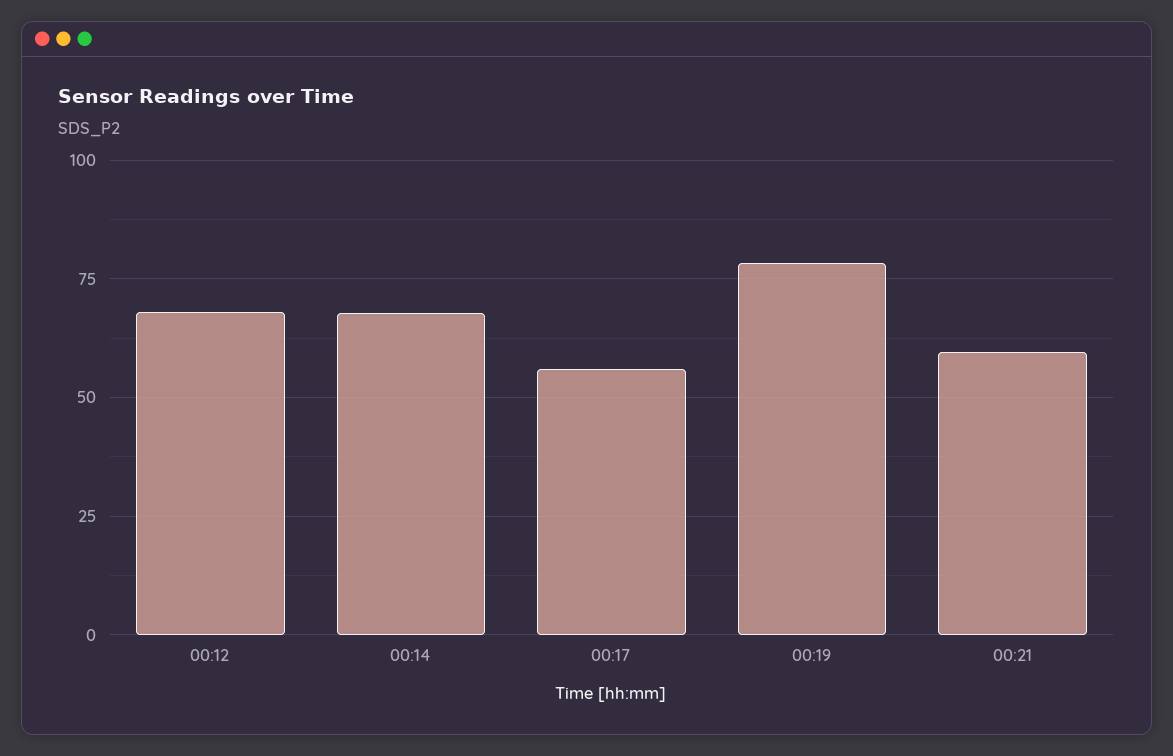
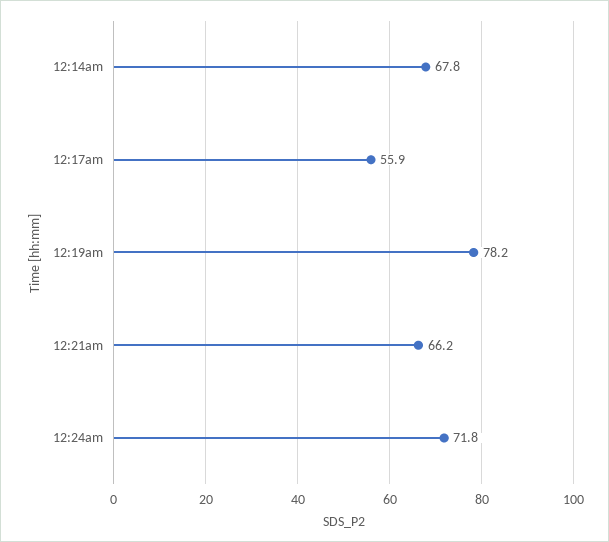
00:12: 67.5 -> none
00:21: 60 -> 66.2
12:24am: none -> 71.8

